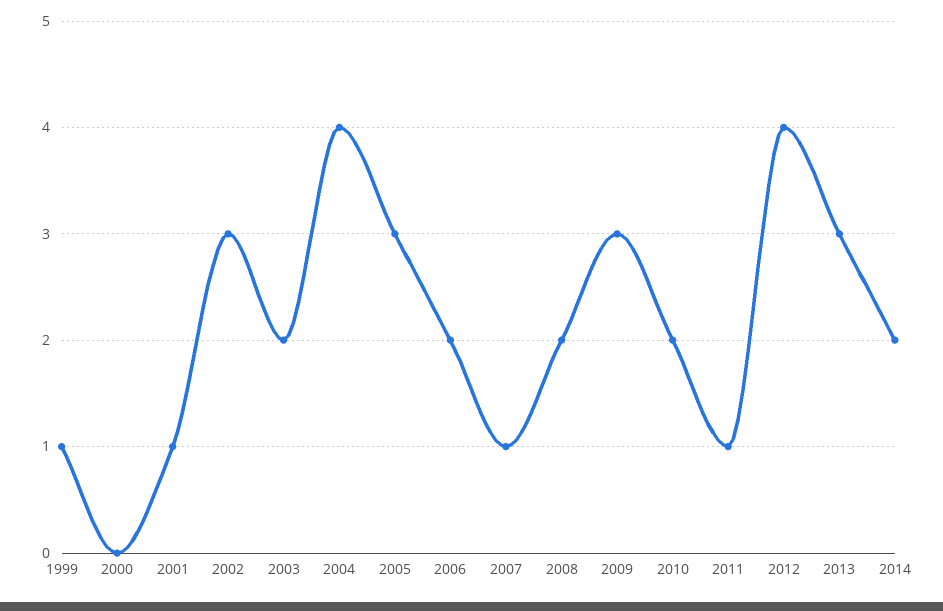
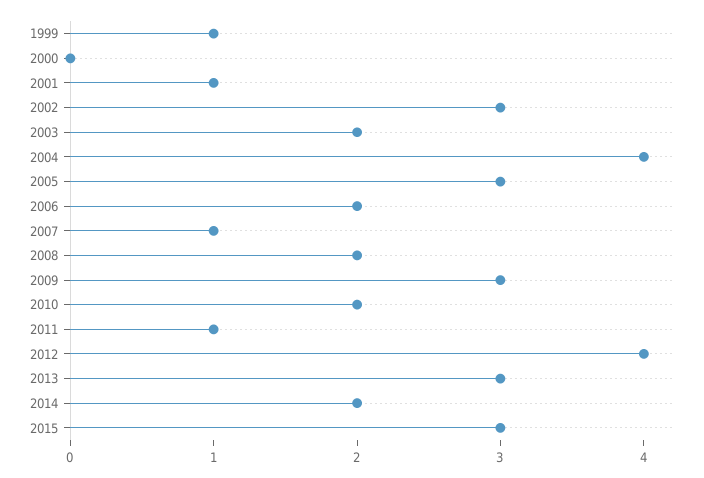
2015: none -> 3

